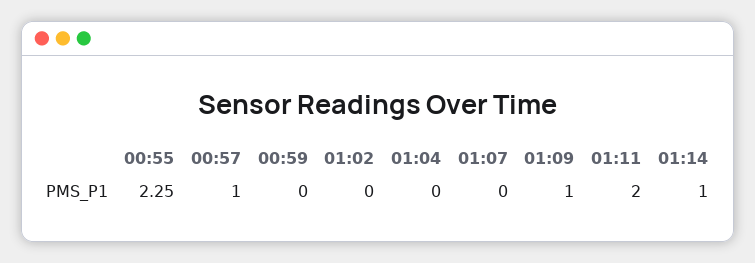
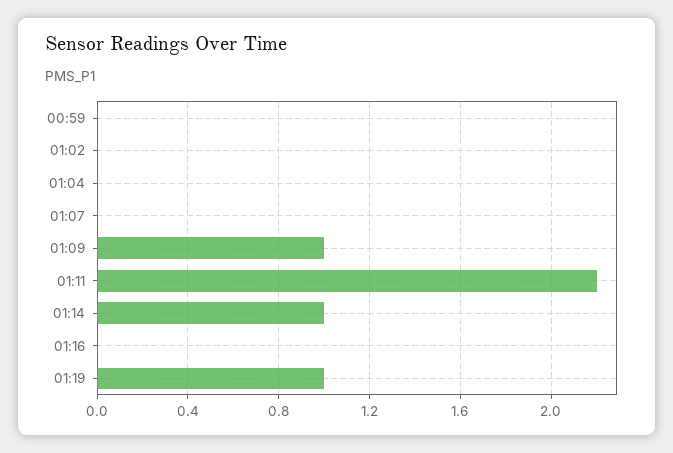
00:55: 2.25 -> none
00:57: 1 -> none
01:11: 2 -> 2.2
01:16: none -> 0
01:19: none -> 1

